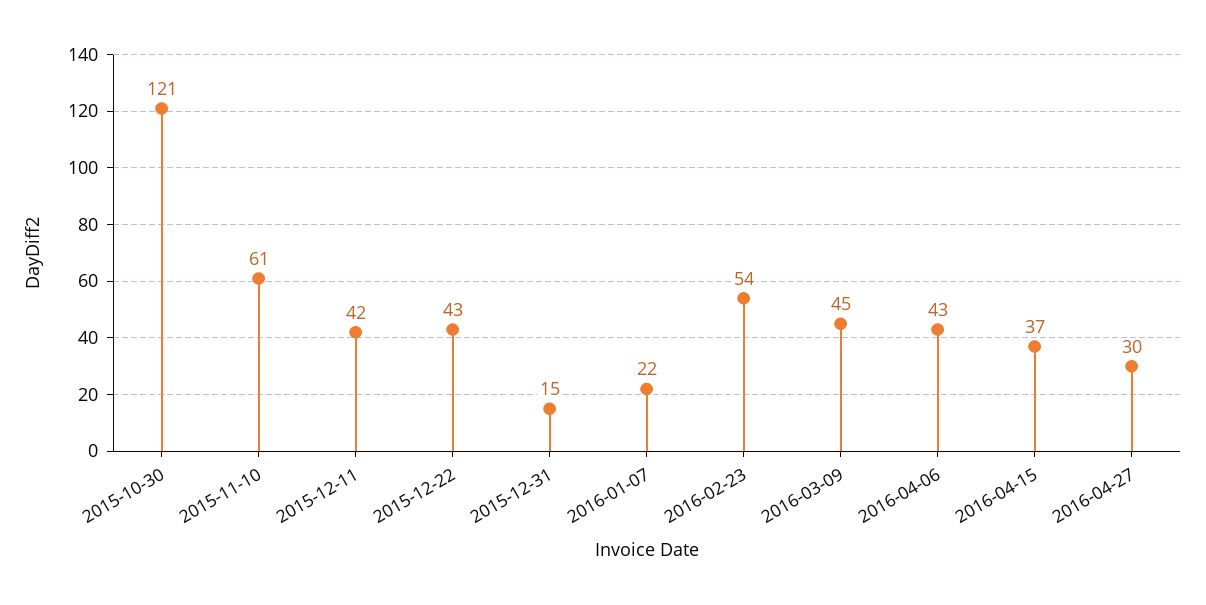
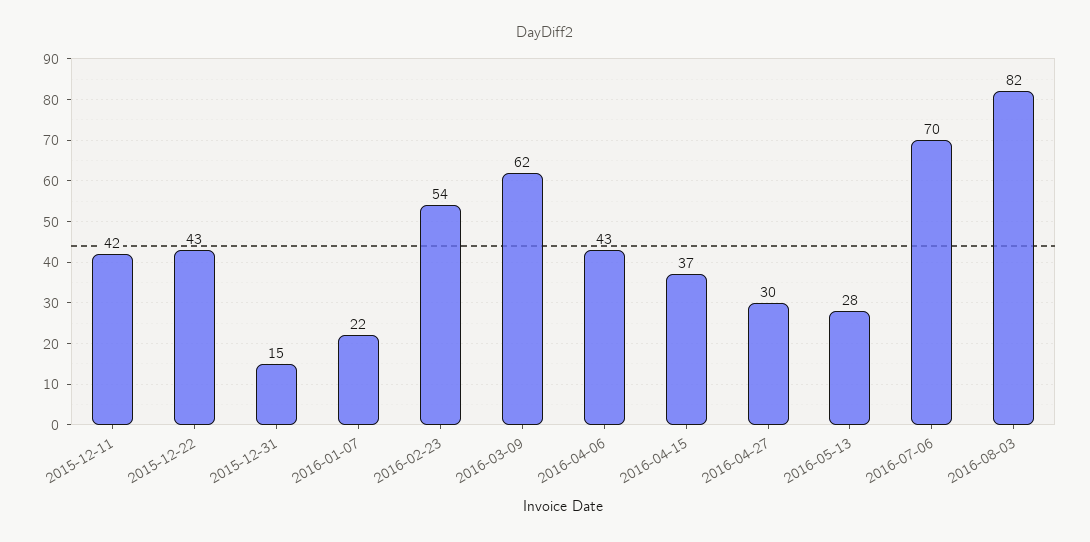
2015-10-30: 121 -> none
2015-11-10: 61 -> none
2016-03-09: 45 -> 62
2016-05-13: none -> 28
2016-07-06: none -> 70
2016-08-03: none -> 82

